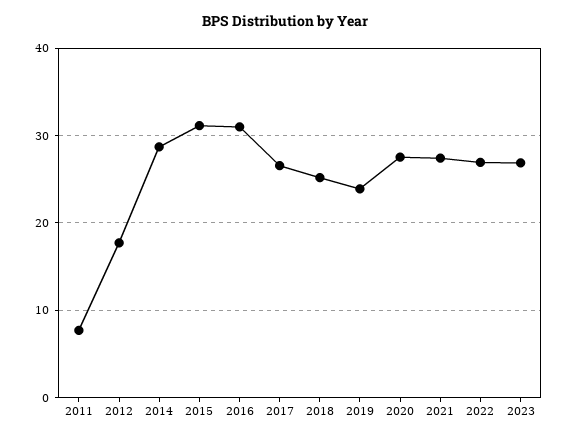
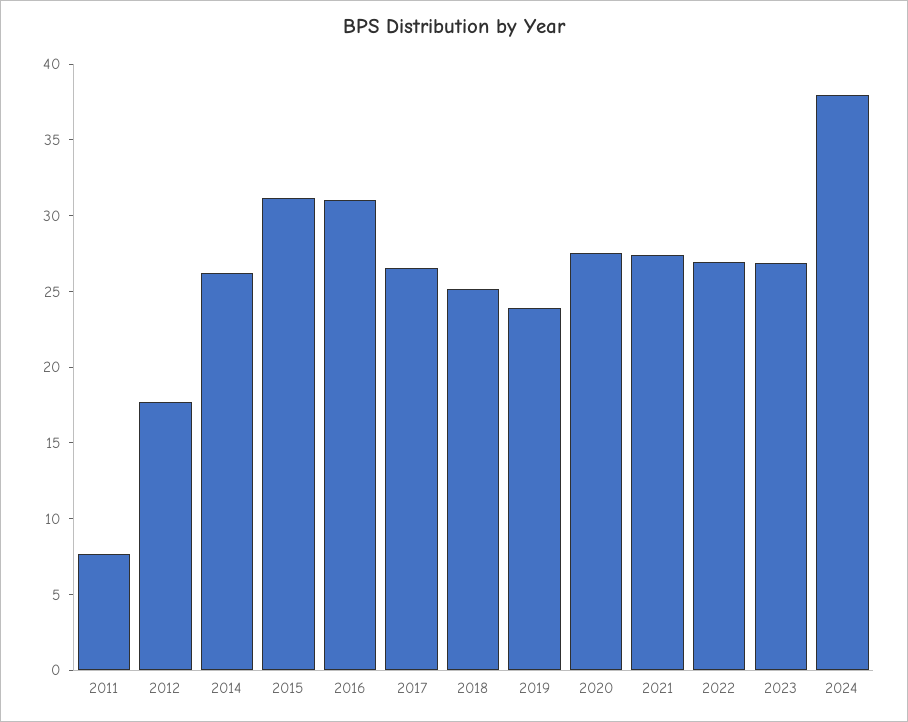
2014: 29 -> 26
2024: none -> 38

